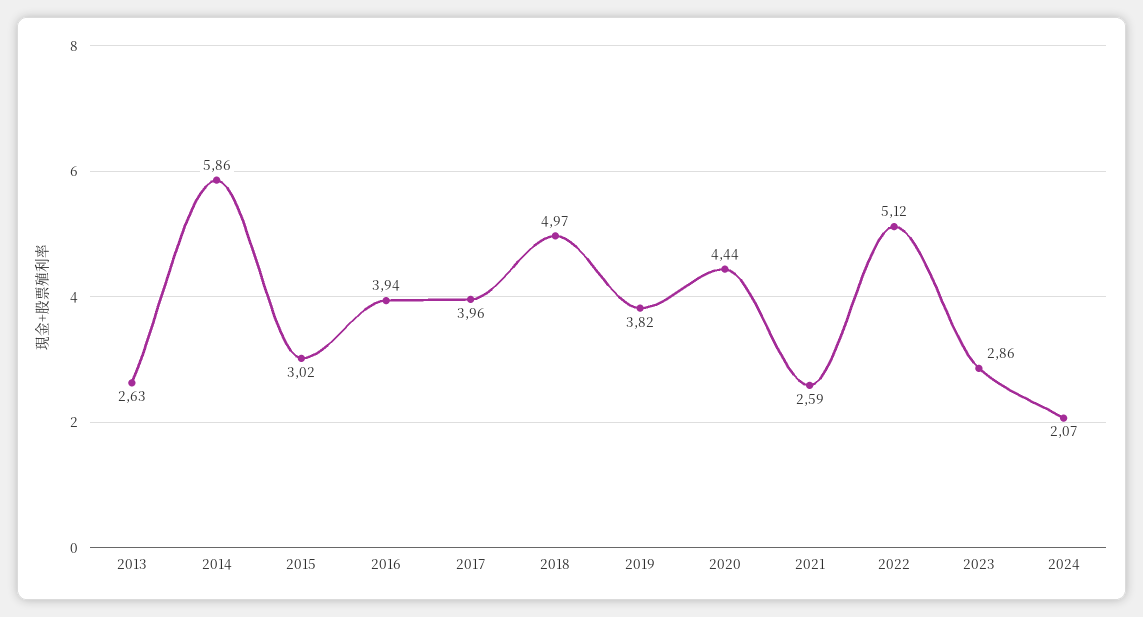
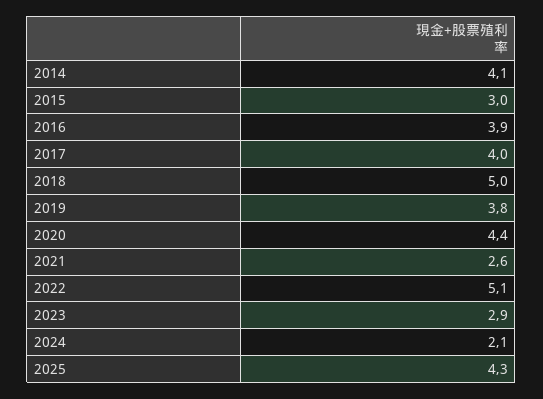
2013: 2.63 -> none
2014: 5.86 -> 4.1
2025: none -> 4.3

